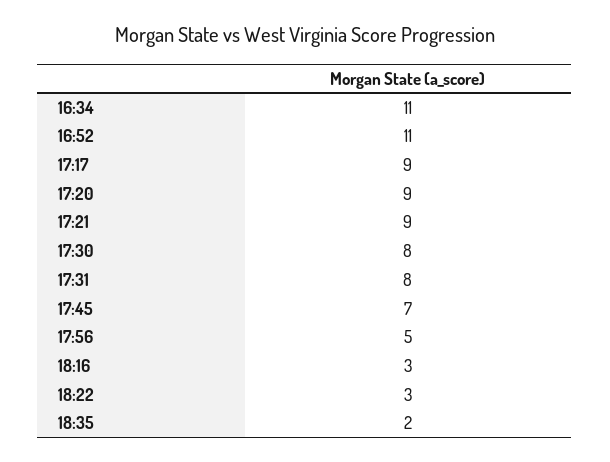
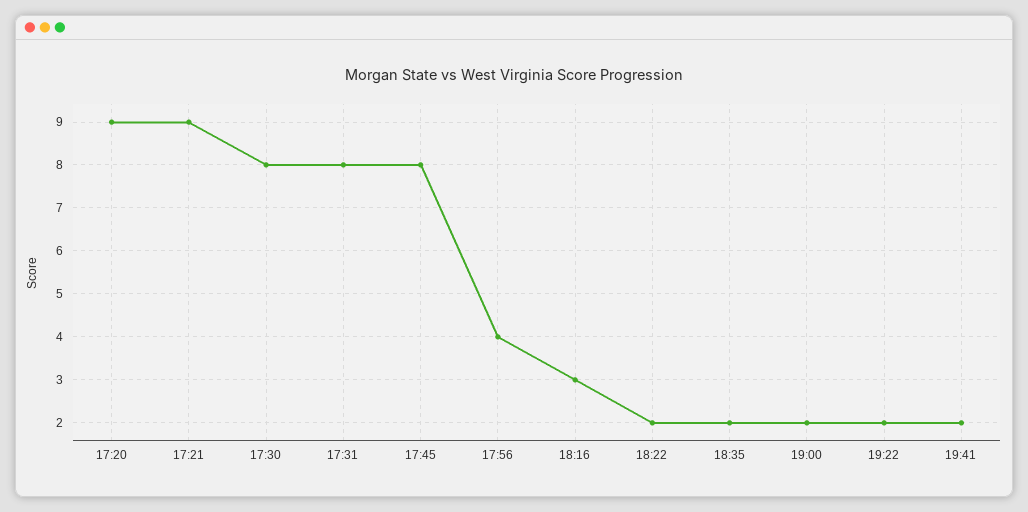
16:34: 11 -> none
16:52: 11 -> none
17:17: 9 -> none
17:45: 7 -> 8
17:56: 5 -> 4
18:22: 3 -> 2
19:00: none -> 2
19:22: none -> 2
19:41: none -> 2

